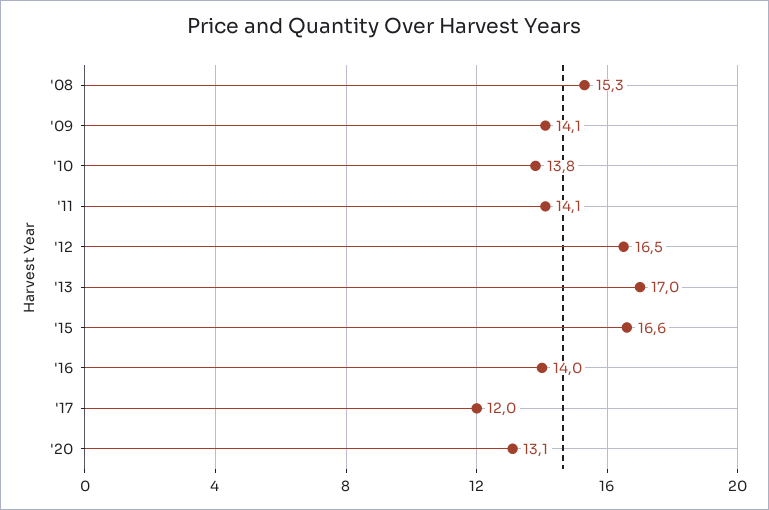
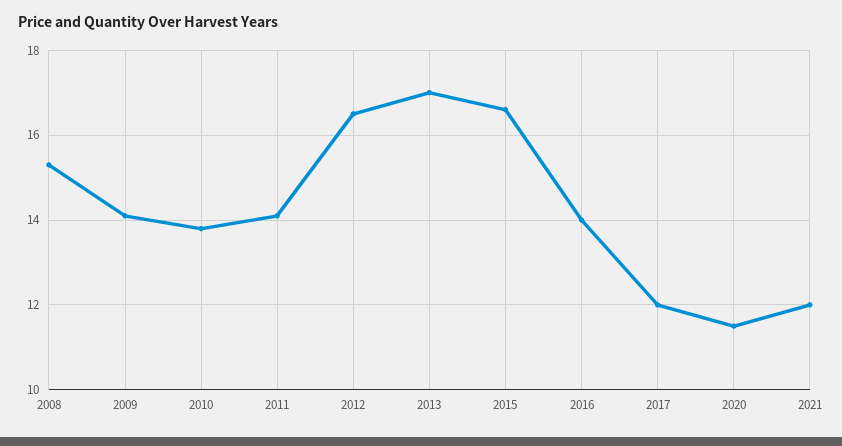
'20: 13.1 -> 11.5
2021: none -> 12

